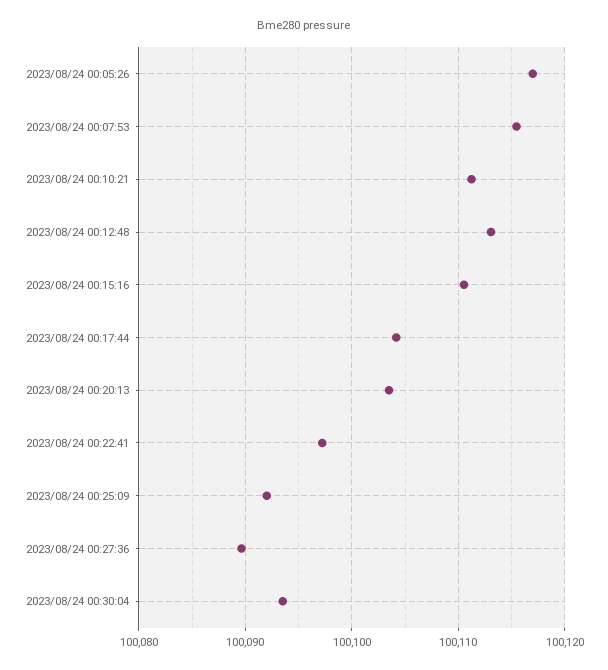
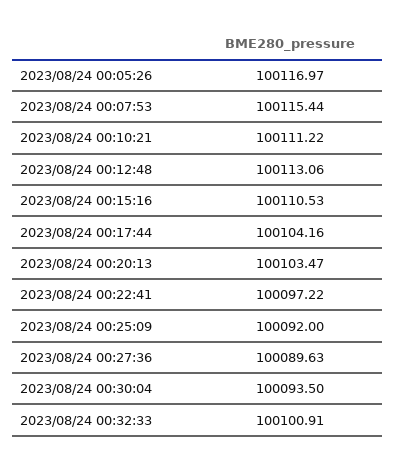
2023/08/24 00:32:33: none -> 100100.91

